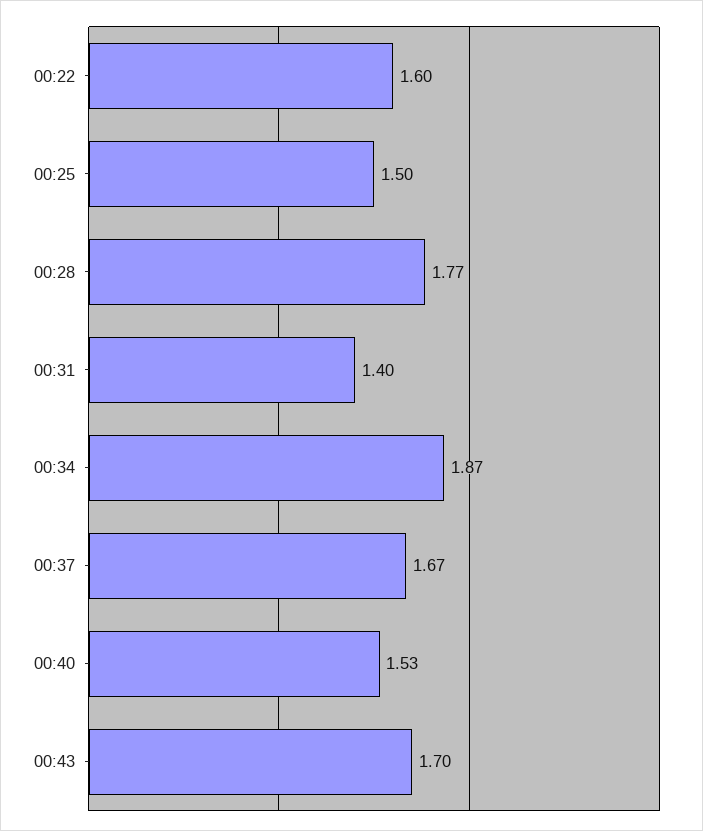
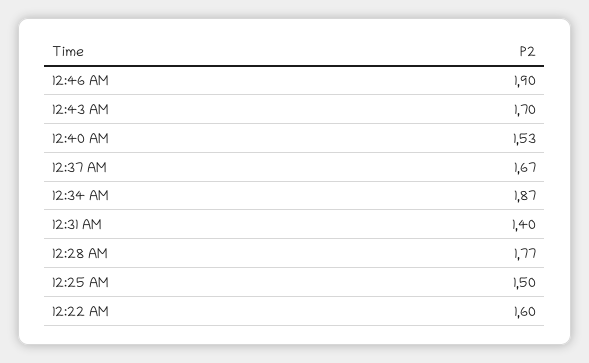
12:46 AM: none -> 1.9

